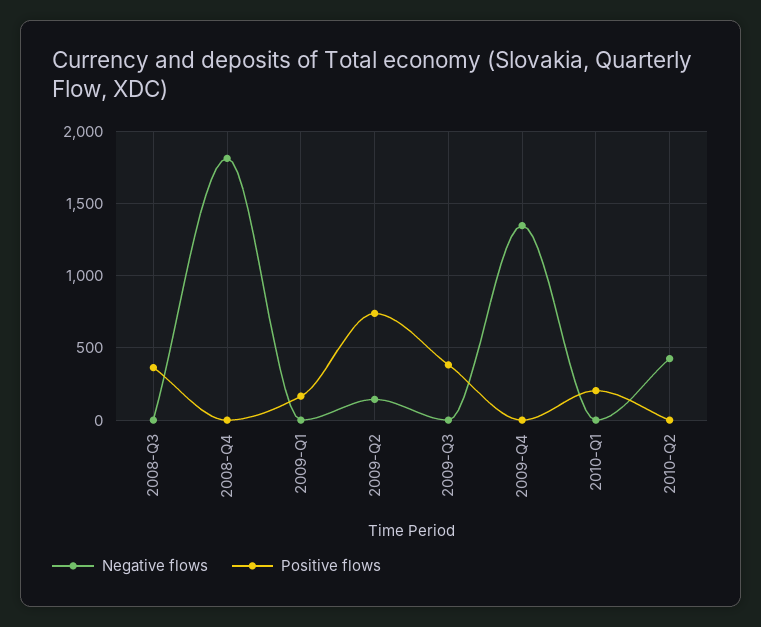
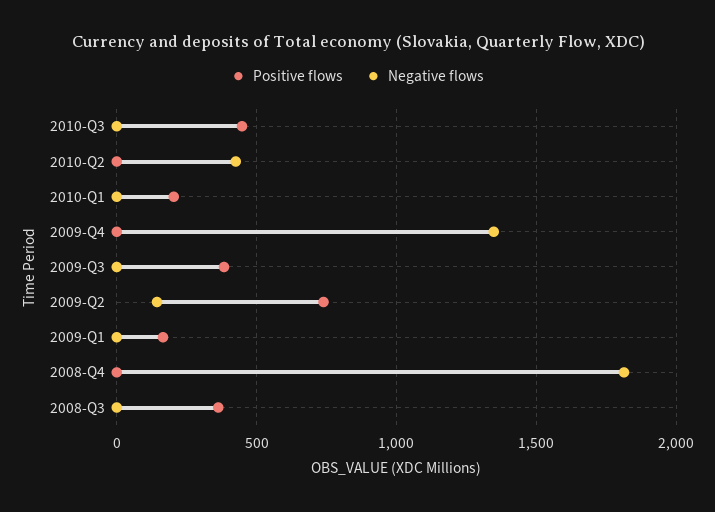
Positive flows, 2010-Q3: none -> 450
Negative flows, 2010-Q3: none -> 0

